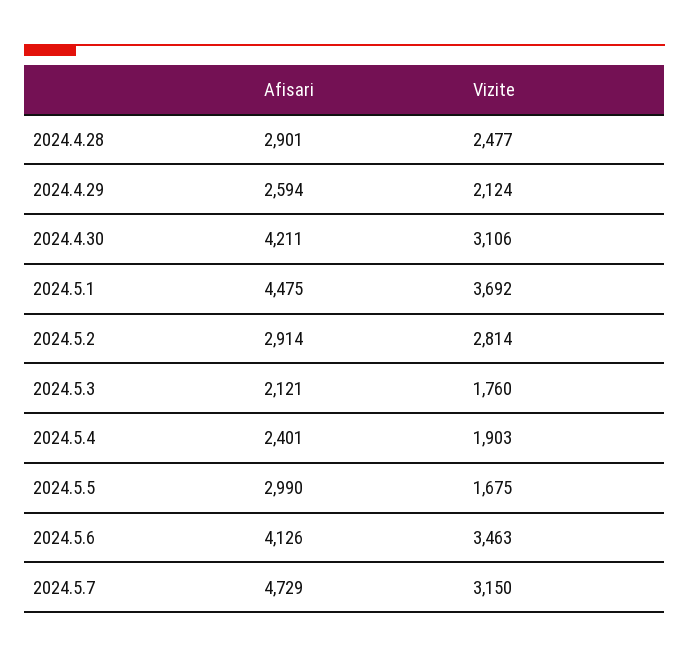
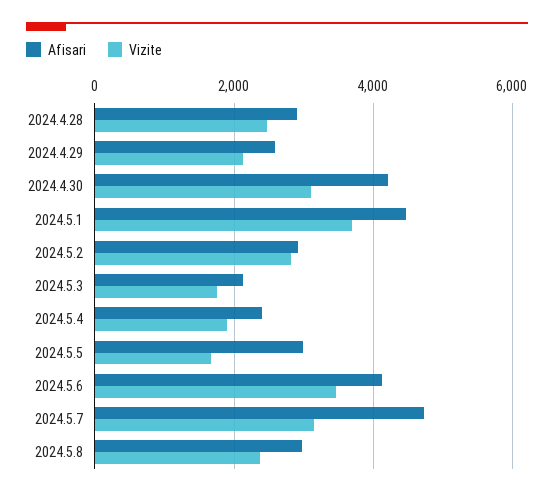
Afisari, 2024.5.8: none -> 3000
Vizite, 2024.5.8: none -> 2400

